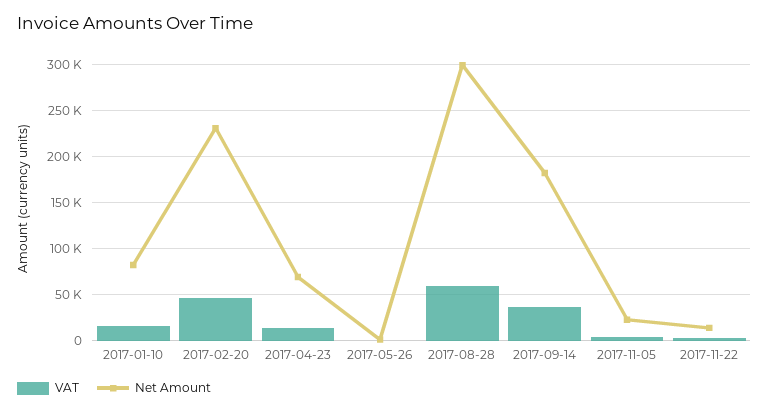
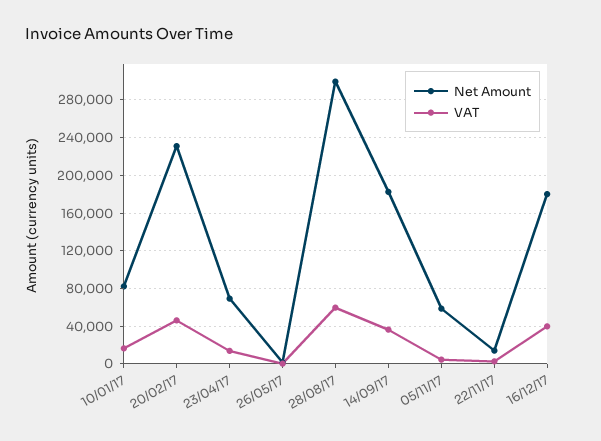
Net Amount, 2017-11-05: 20000 -> 60000
Net Amount, 16/12/17: none -> 180000
VAT, 16/12/17: none -> 40000

